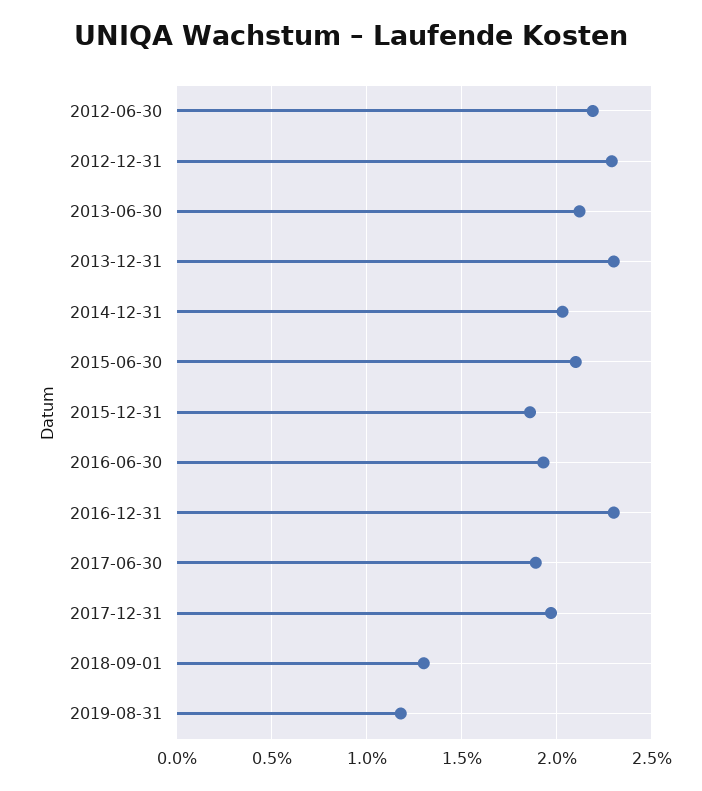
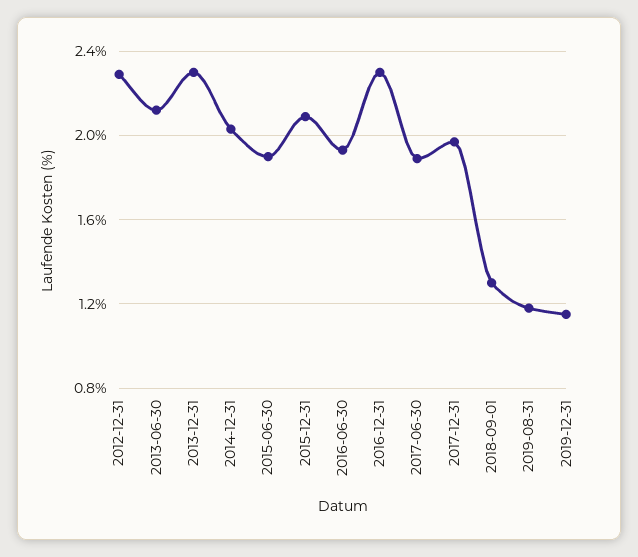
2012-06-30: 2.2 -> none
2015-06-30: 2.1 -> 1.9
2015-12-31: 1.85 -> 2.1
2019-12-31: none -> 1.15

